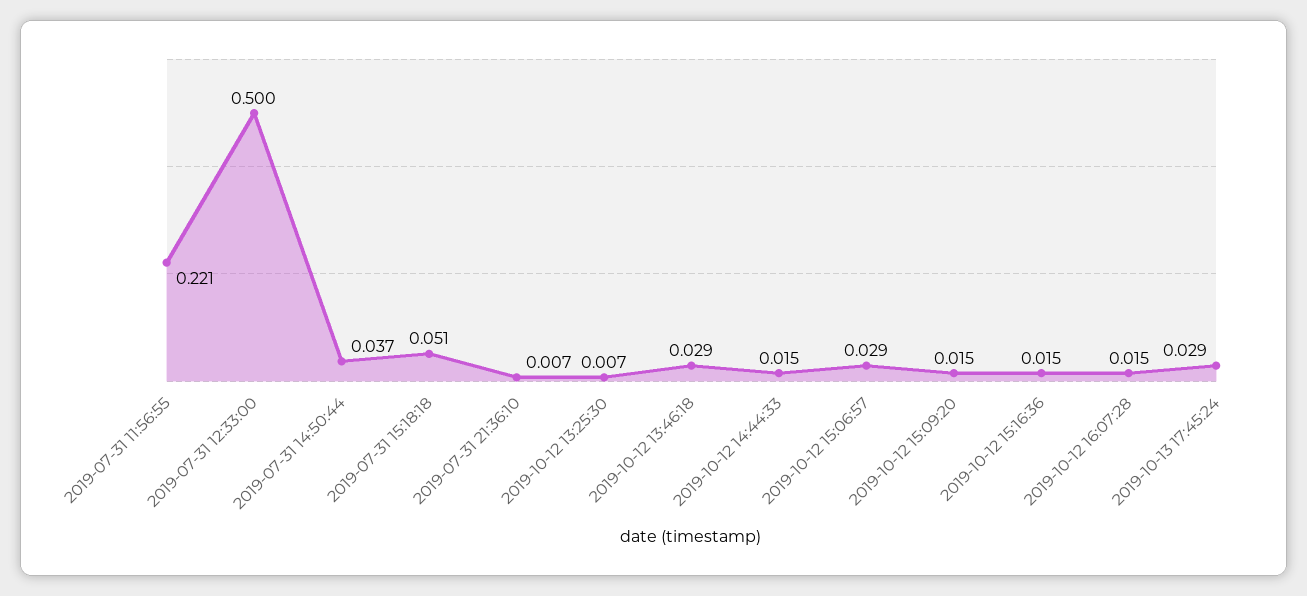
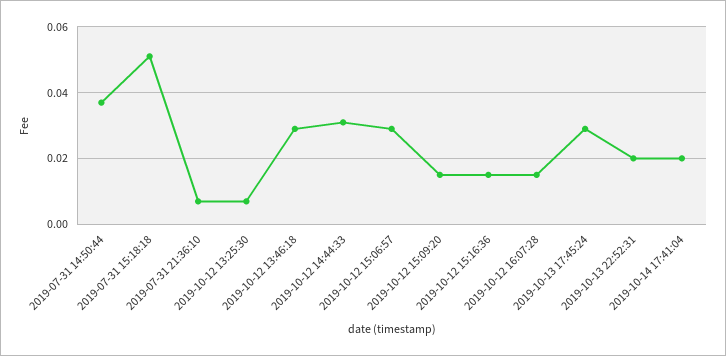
2019-07-31 11:56:55: 0.221 -> none
2019-07-31 12:33:00: 0.5 -> none
2019-10-12 14:44:33: 0.015 -> 0.03
2019-10-13 22:52:31: none -> 0.02
2019-10-14 17:41:04: none -> 0.02

